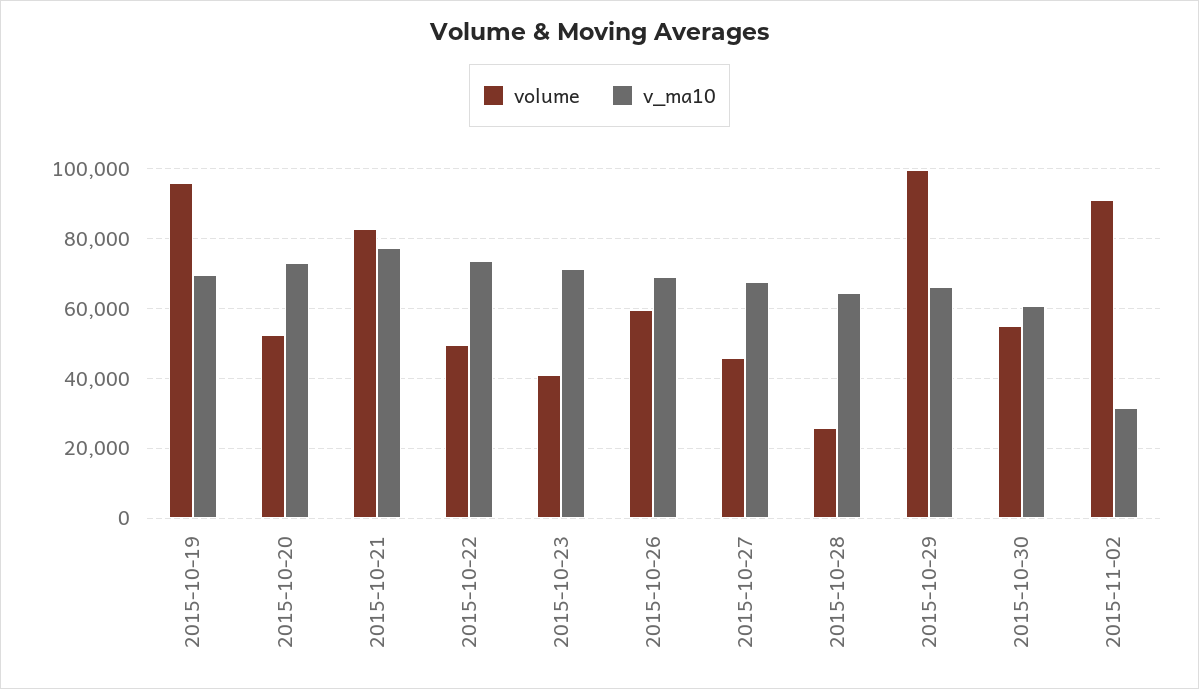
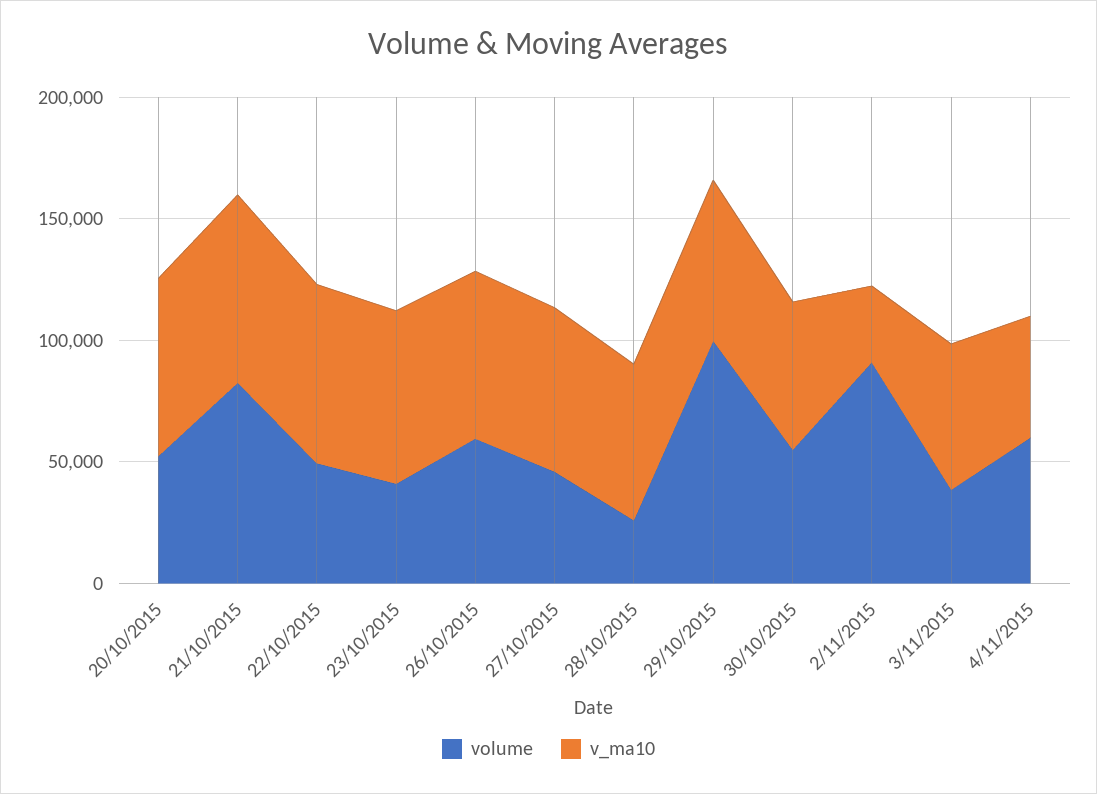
volume, 2015-10-19: 96000 -> none
v_ma10, 2015-10-19: 70000 -> none
volume, 3/11/2015: none -> 40000
v_ma10, 3/11/2015: none -> 60000
volume, 4/11/2015: none -> 60000
v_ma10, 4/11/2015: none -> 50000

